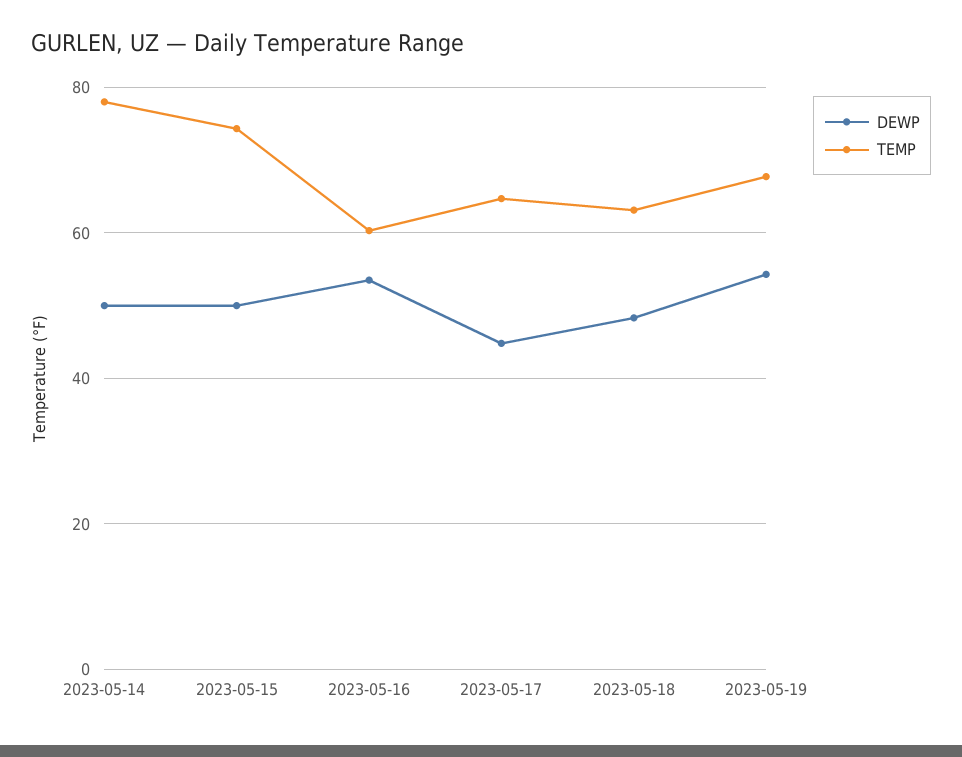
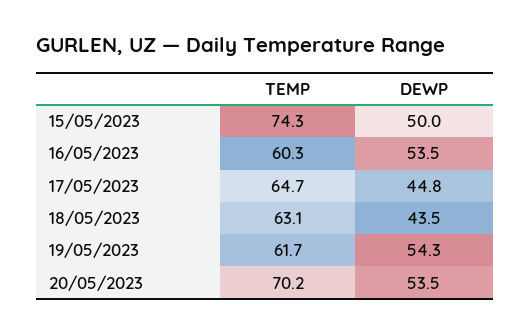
DEWP, 2023-05-14: 50 -> none
TEMP, 2023-05-14: 78 -> none
DEWP, 2023-05-18: 48 -> 43.5
TEMP, 2023-05-19: 68 -> 61.7
TEMP, 20/05/2023: none -> 70.2
DEWP, 20/05/2023: none -> 53.5

